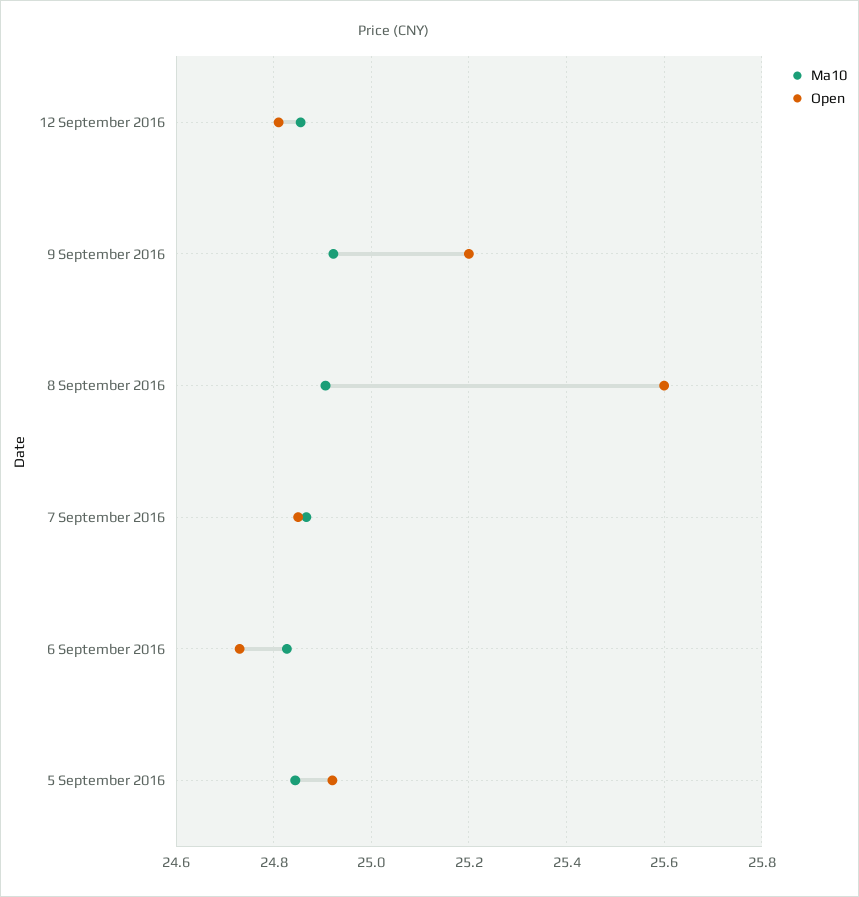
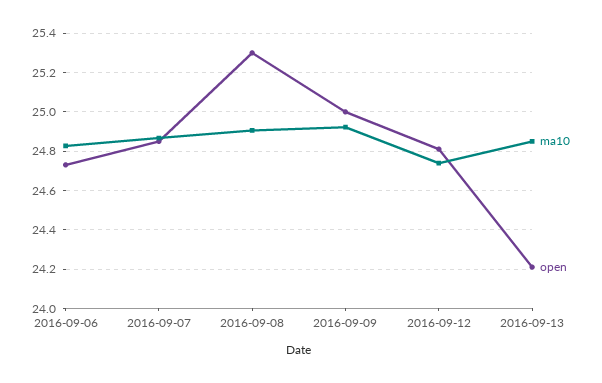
Ma10, 12 September 2016: 24.86 -> 24.75
Open, 9 September 2016: 25.2 -> 25
Open, 8 September 2016: 25.6 -> 25.3
Ma10, 5 September 2016: 24.84 -> none
Open, 5 September 2016: 24.92 -> none
Ma10, 2016-09-13: none -> 24.85
Open, 2016-09-13: none -> 24.2

